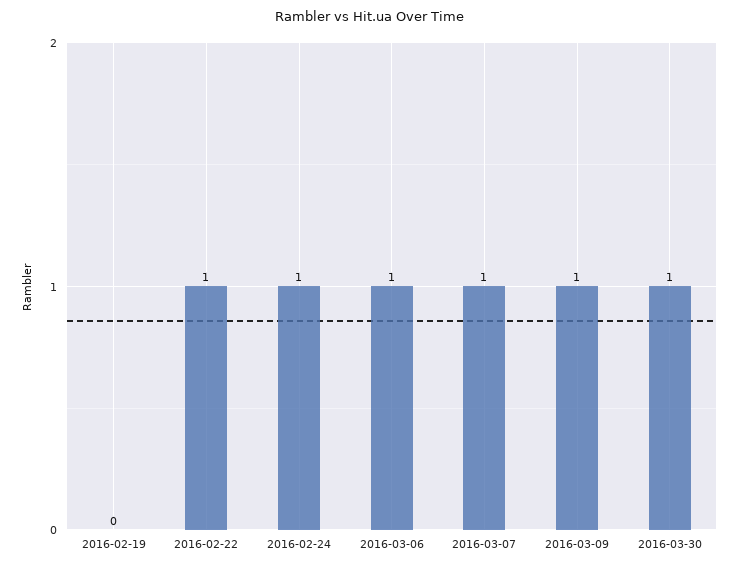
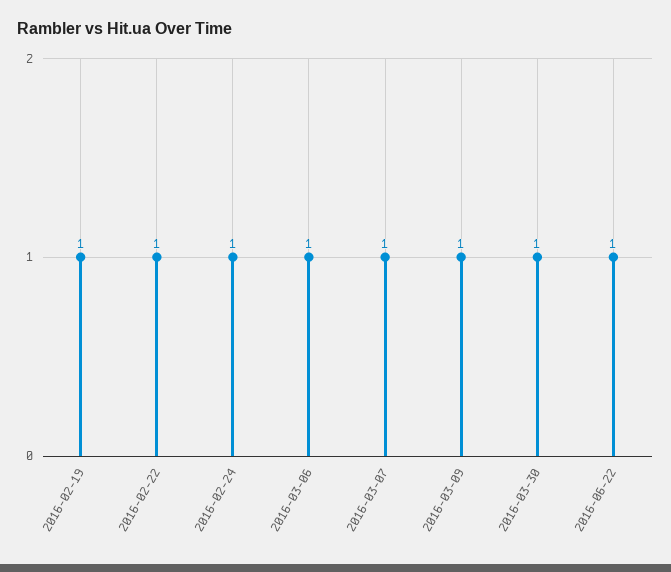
2016-02-19: 0 -> 1
2016-06-22: none -> 1

